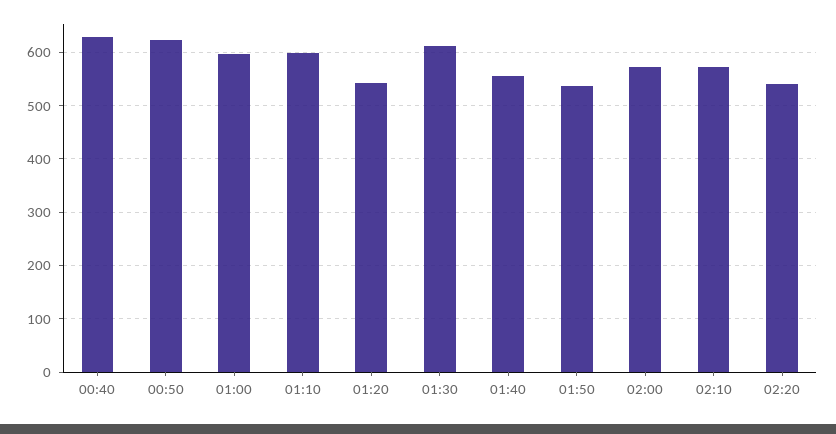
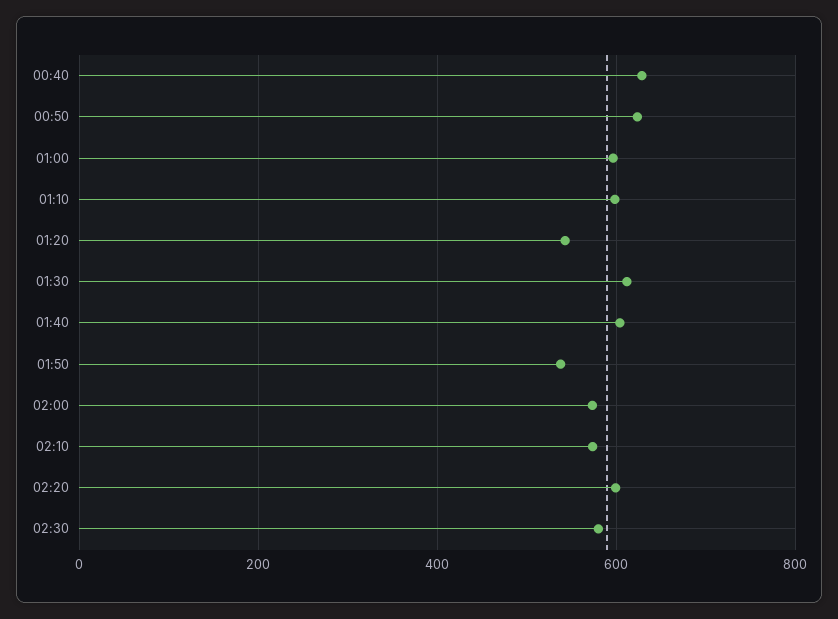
01:40: 560 -> 600
02:20: 540 -> 600
02:30: none -> 580

